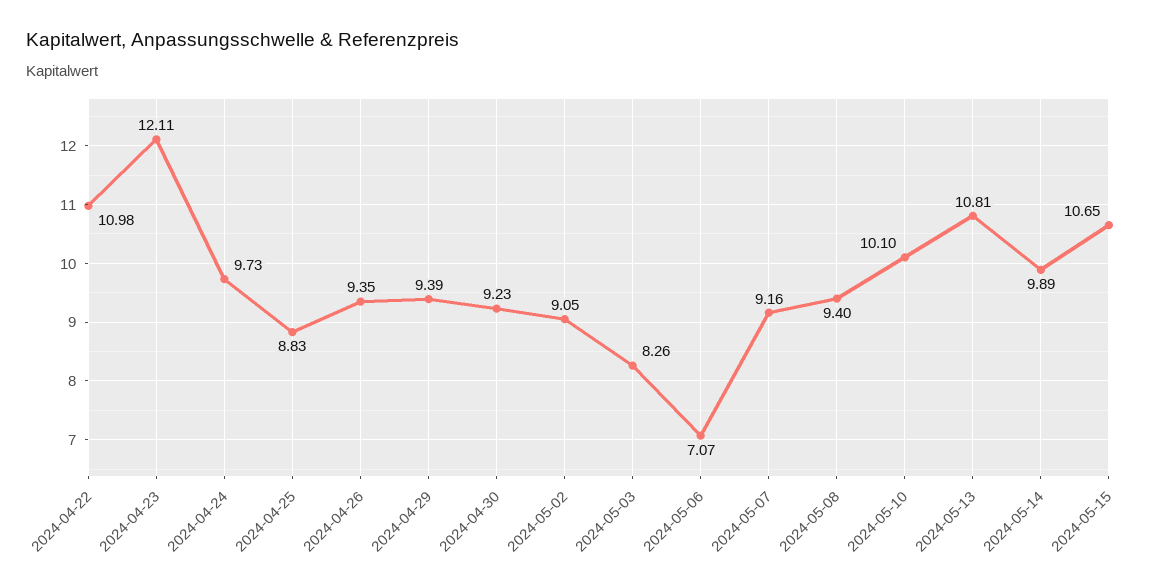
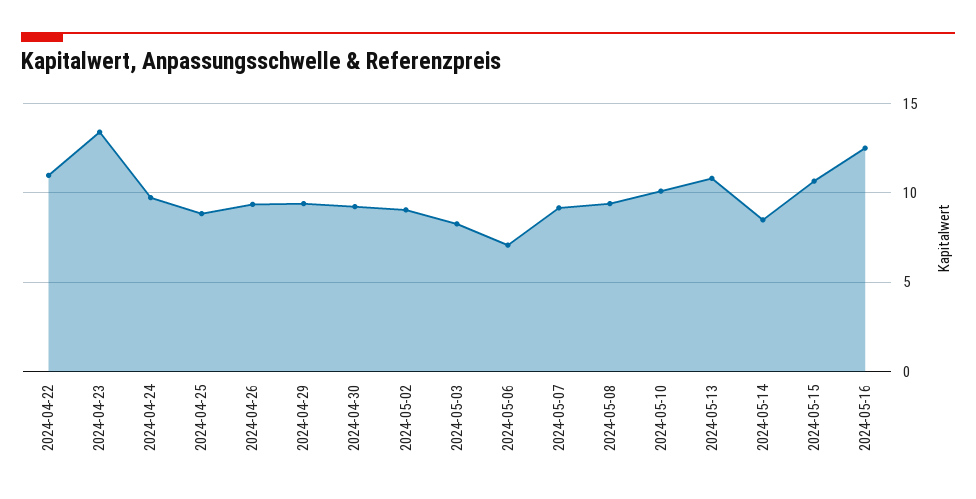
2024-04-23: 12.11 -> 13.5
2024-05-14: 9.89 -> 8.5
2024-05-16: none -> 12.5

